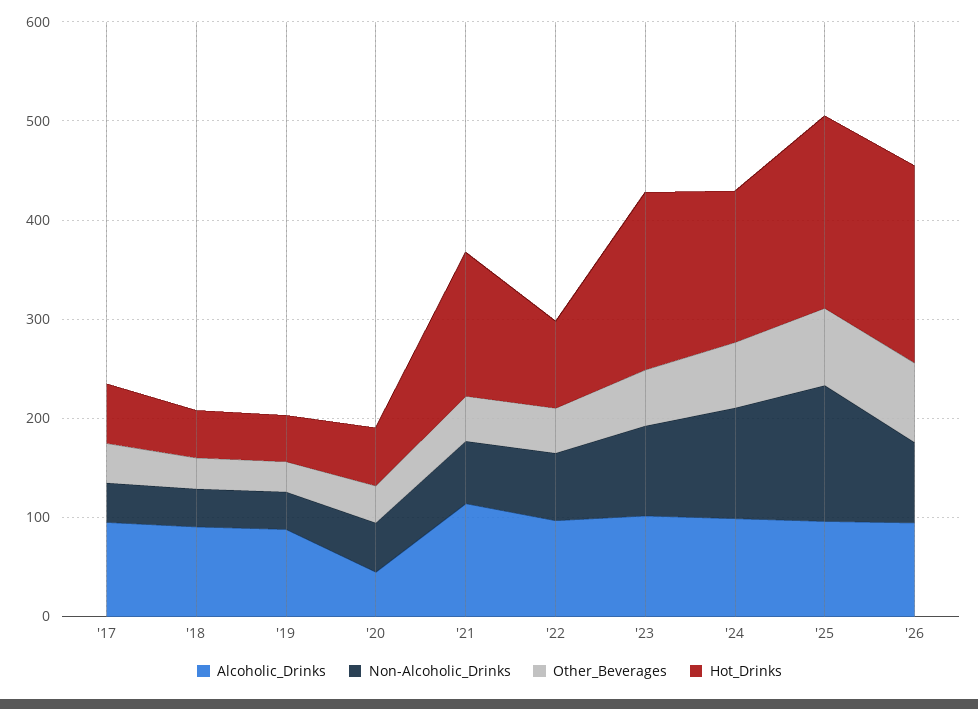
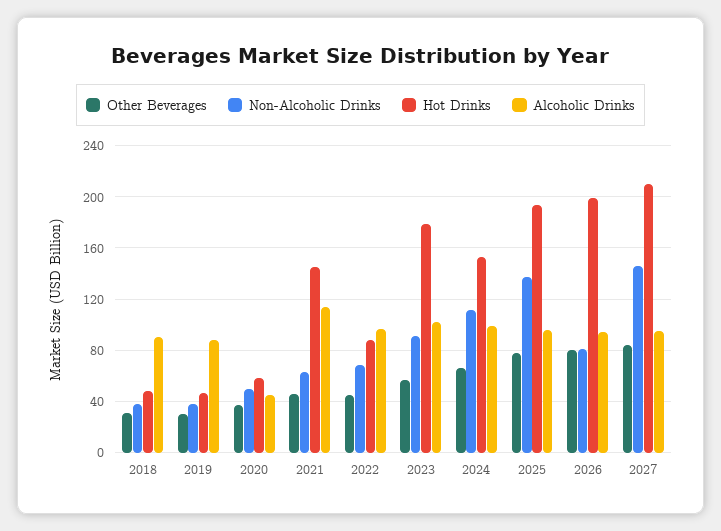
Alcoholic_Drinks, '17: 100 -> none
Non-Alcoholic_Drinks, '17: 40 -> none
Other_Beverages, '17: 40 -> none
Hot_Drinks, '17: 60 -> none
Other_Beverages, 2027: none -> 85
Non-Alcoholic_Drinks, 2027: none -> 145
Hot_Drinks, 2027: none -> 210
Alcoholic_Drinks, 2027: none -> 95

